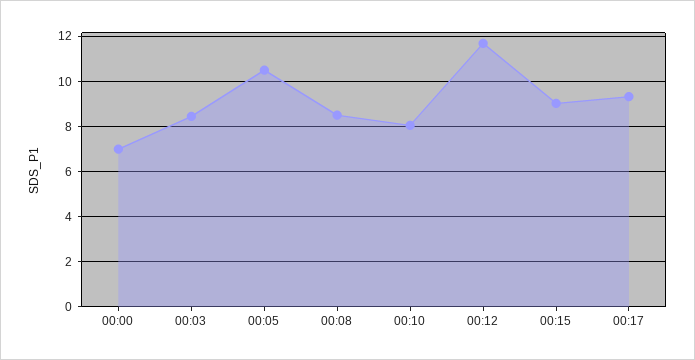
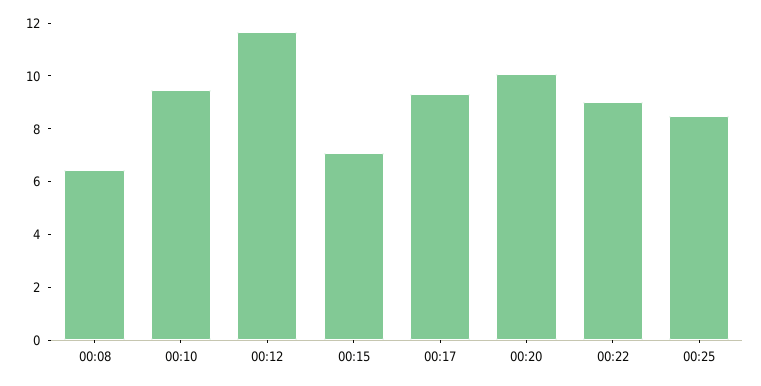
00:00: 7 -> none
00:03: 8.5 -> none
00:05: 10.5 -> none
00:08: 8.5 -> 6.5
00:10: 8 -> 9.5
00:15: 9 -> 7
00:20: none -> 10
00:22: none -> 9
00:25: none -> 8.5

